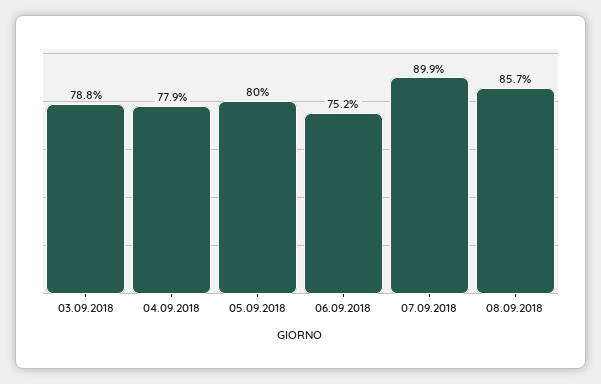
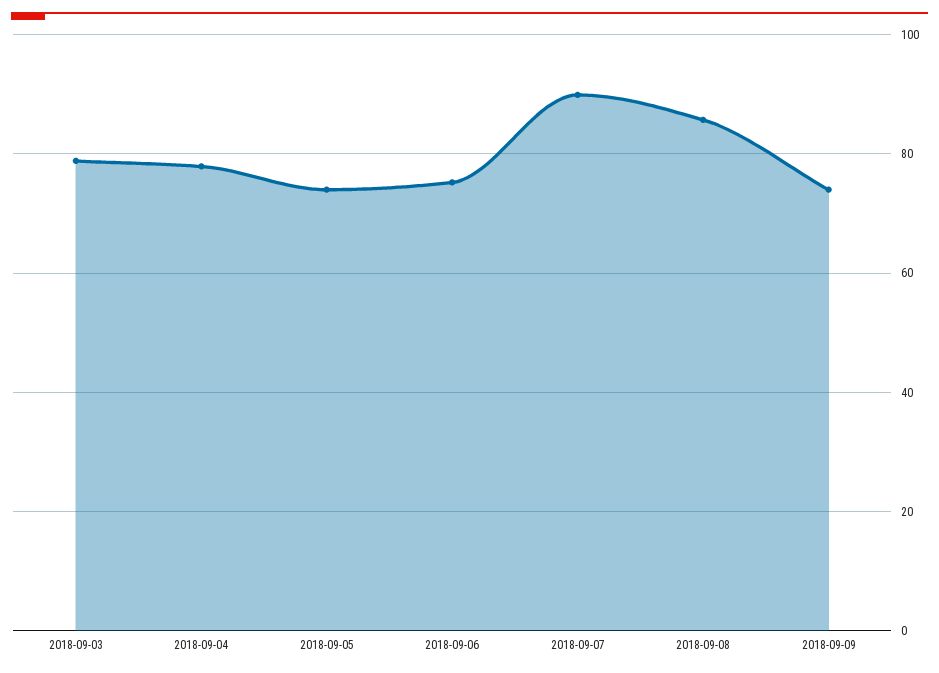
05.09.2018: 80 -> 74
2018-09-09: none -> 74

